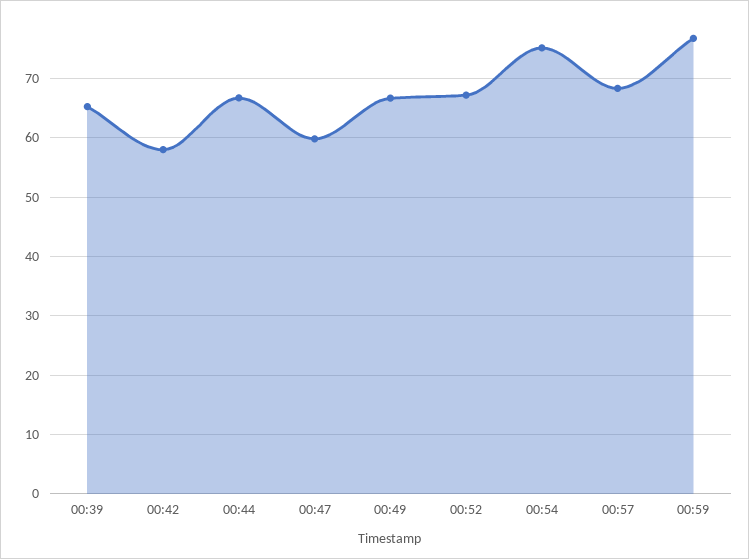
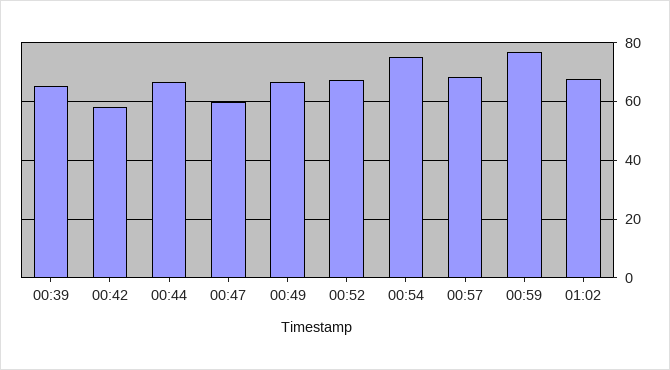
01:02: none -> 67.5

